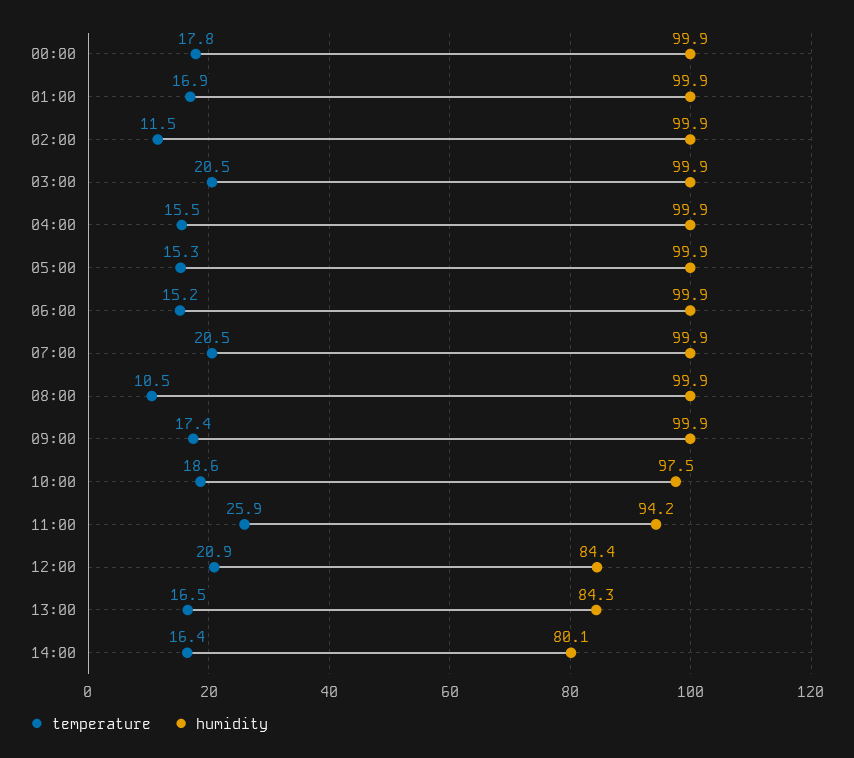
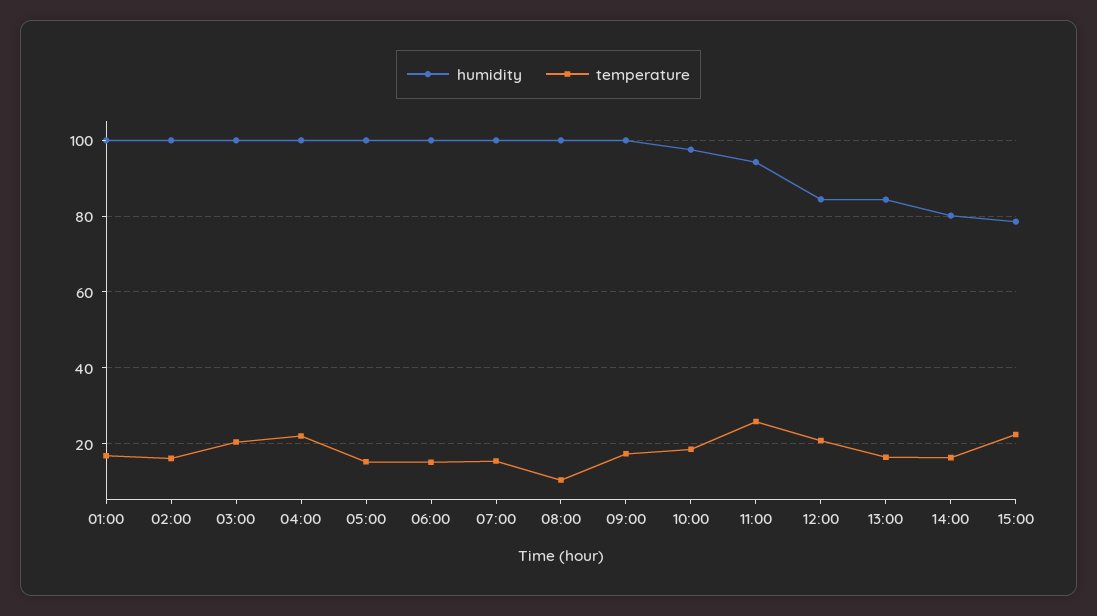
temperature, 00:00: 17.8 -> none
humidity, 00:00: 99.9 -> none
temperature, 02:00: 11.5 -> 16
temperature, 04:00: 15.5 -> 22
temperature, 07:00: 20.5 -> 16
humidity, 15:00: none -> 78
temperature, 15:00: none -> 22

